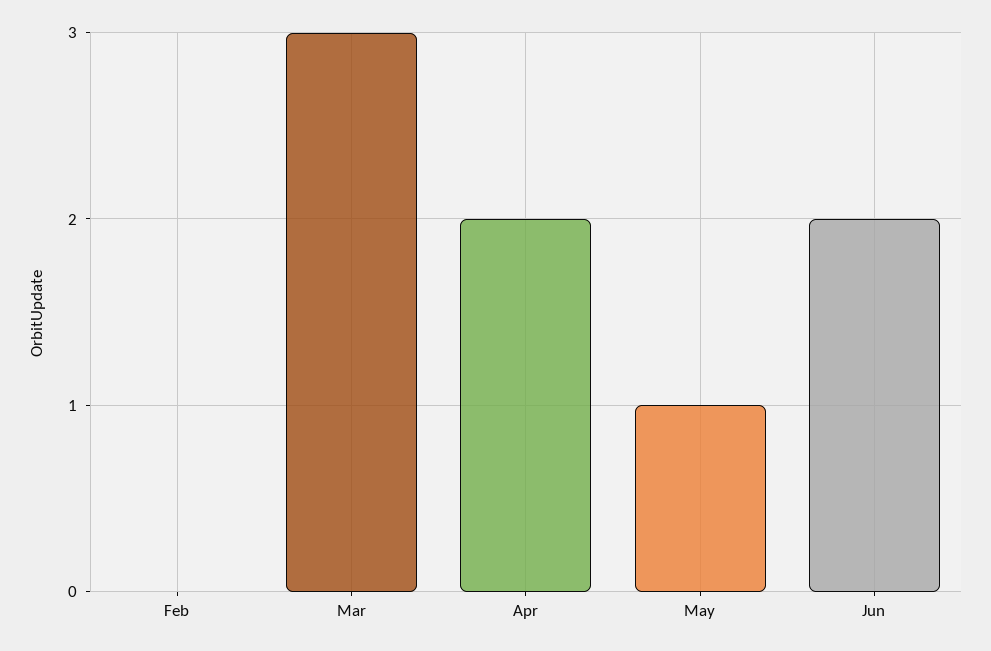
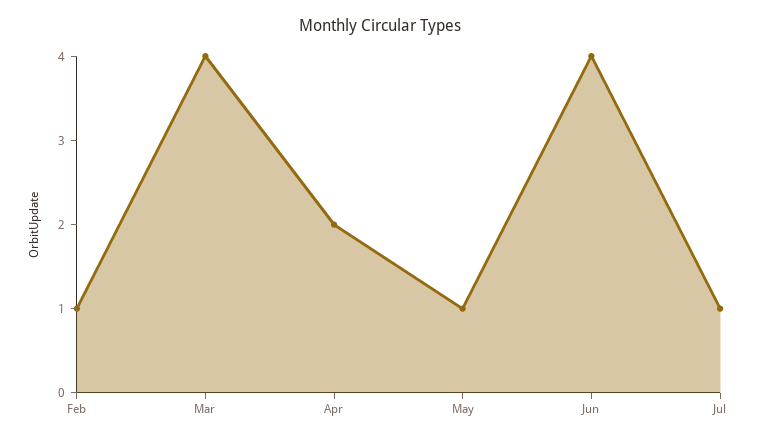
Feb: 0 -> 1
Mar: 3 -> 4
Jun: 2 -> 4
Jul: none -> 1

